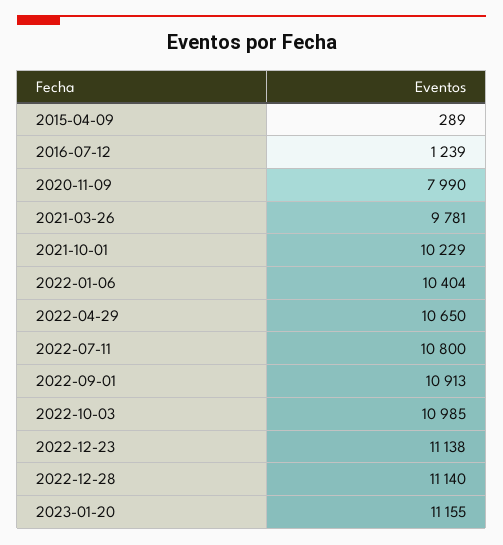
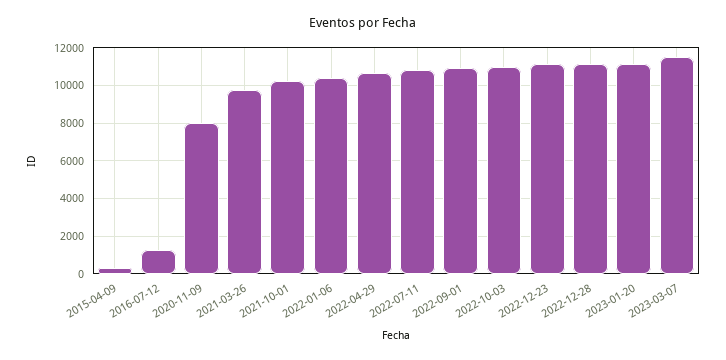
2023-03-07: none -> 11500

